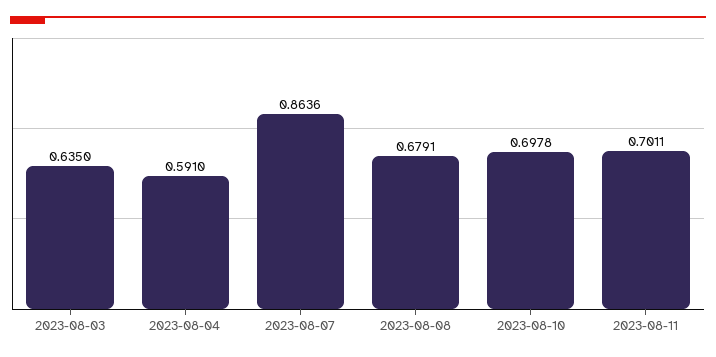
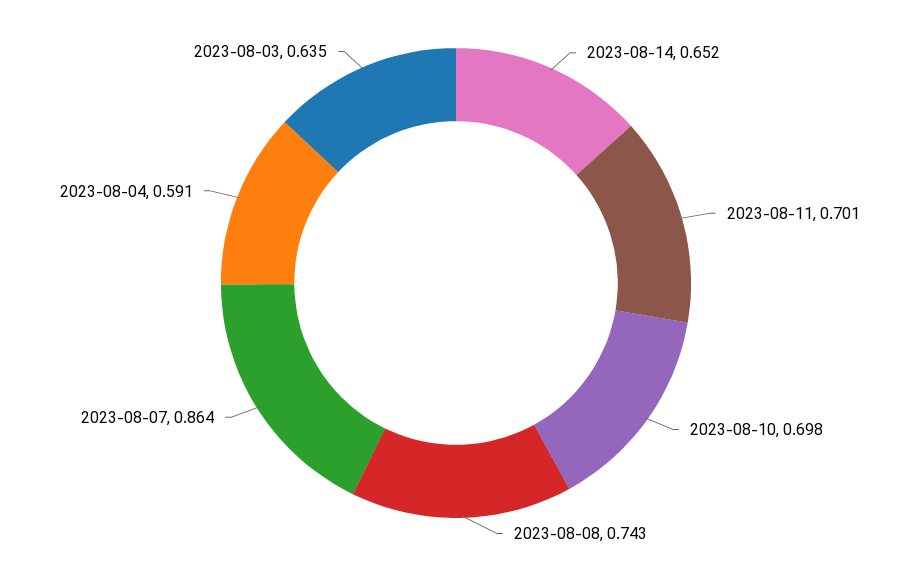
2023-08-08: 0.6791 -> 0.743
2023-08-14: none -> 0.652

